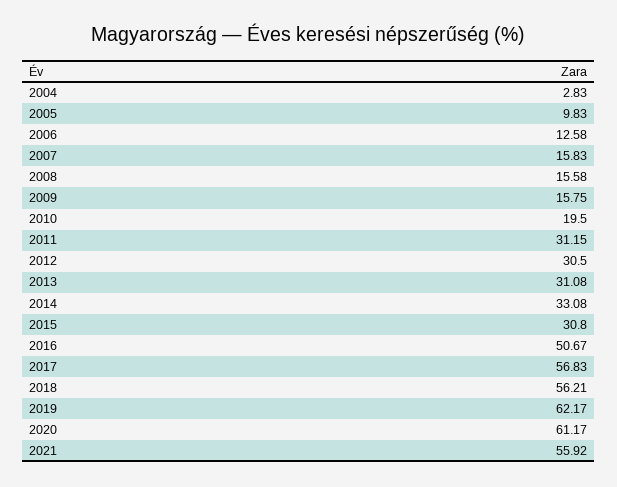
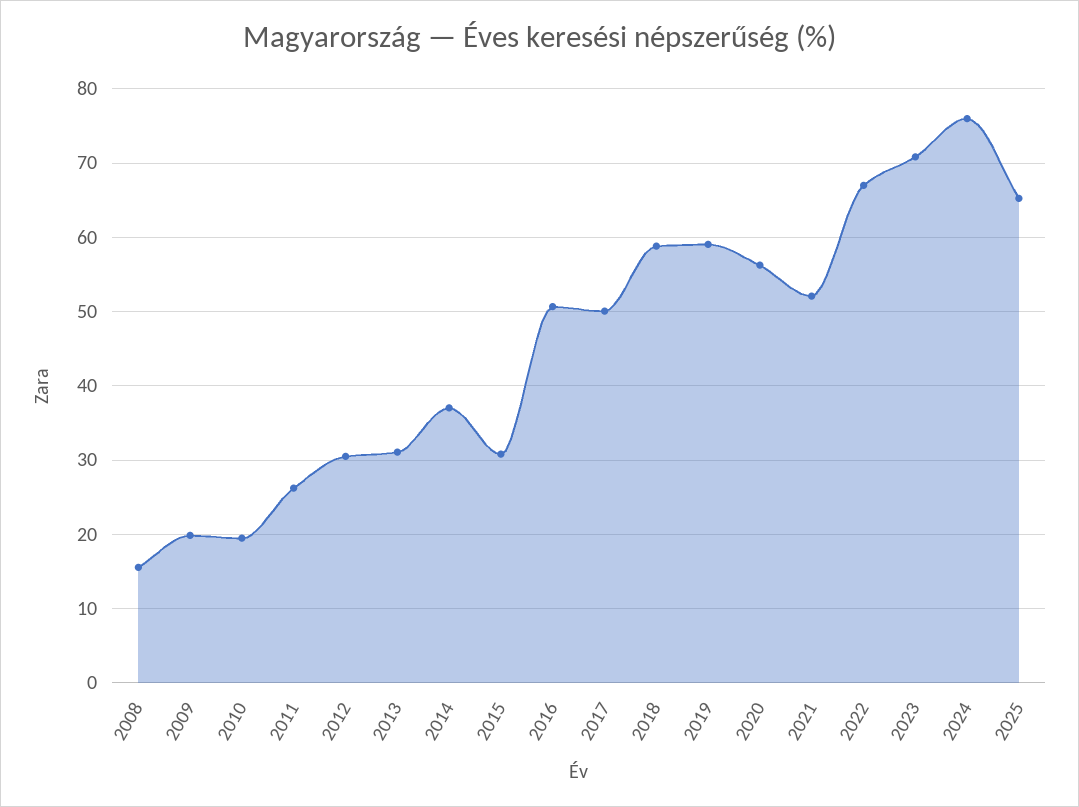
2004: 2.83 -> none
2005: 9.83 -> none
2006: 12.58 -> none
2007: 15.83 -> none
2009: 15.75 -> 20
2011: 31.15 -> 26
2014: 33.08 -> 37
2017: 56.83 -> 50
2018: 56.21 -> 59
2019: 62.17 -> 59
2020: 61.17 -> 56
2021: 55.92 -> 52
2022: none -> 67
2023: none -> 71
2024: none -> 76
2025: none -> 65

